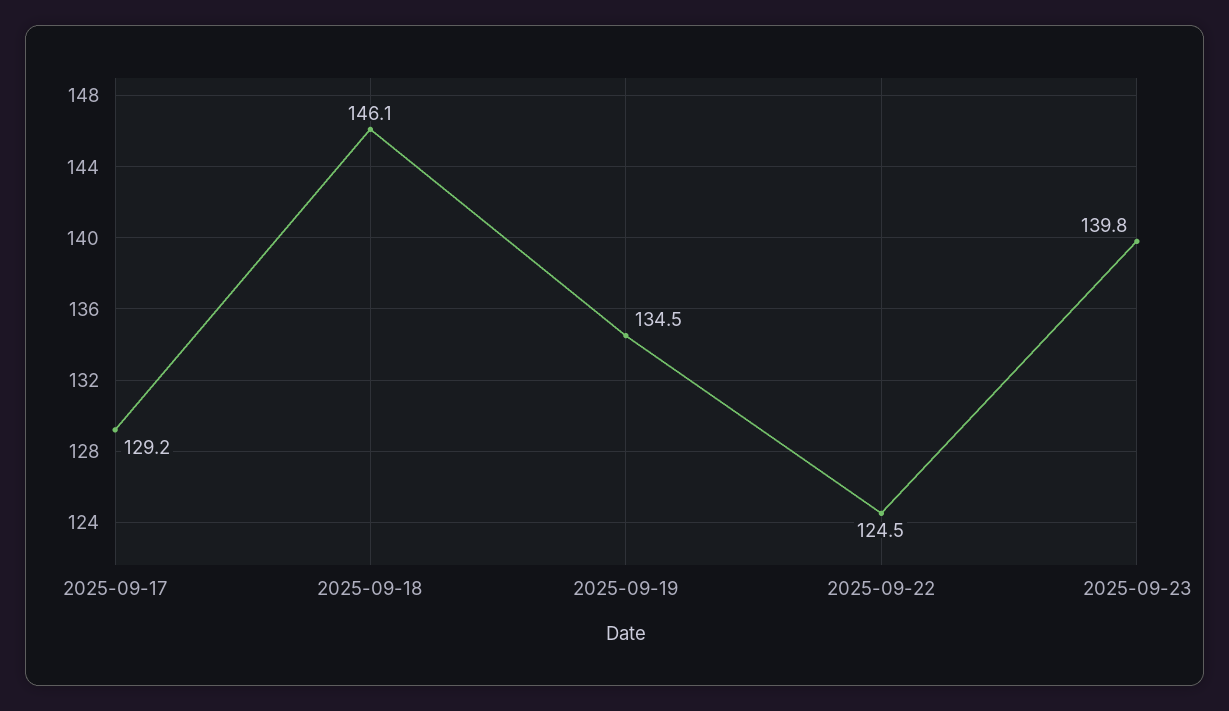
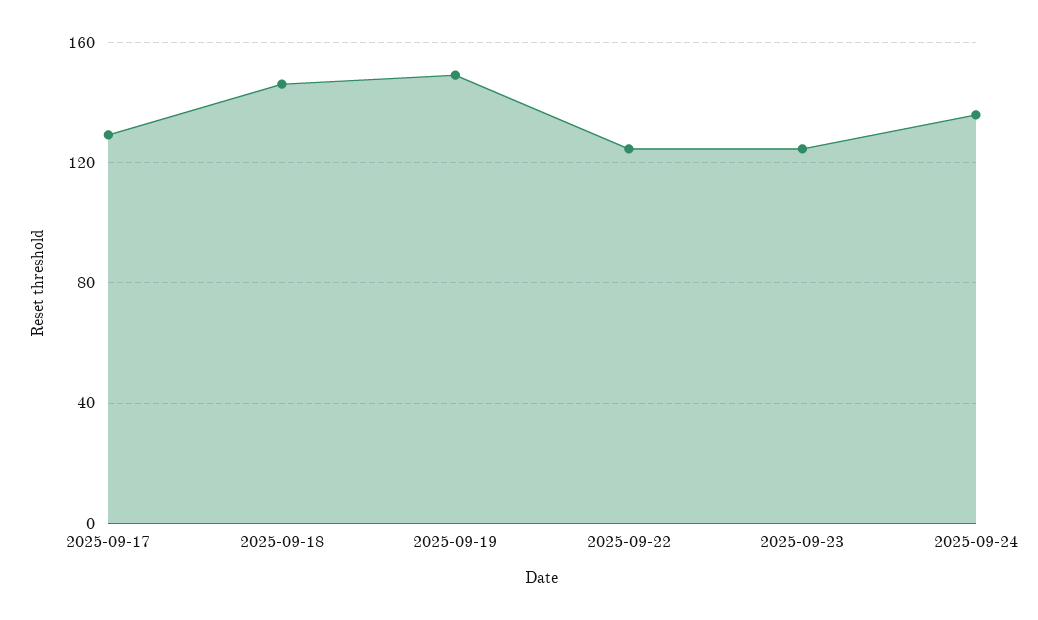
2025-09-19: 134.5 -> 150
2025-09-23: 139.8 -> 125
2025-09-24: none -> 135

